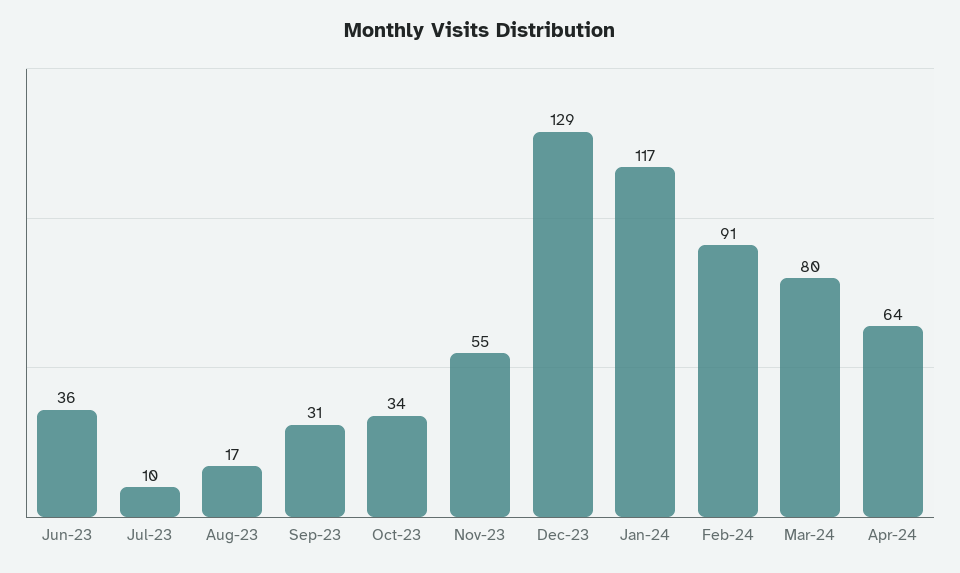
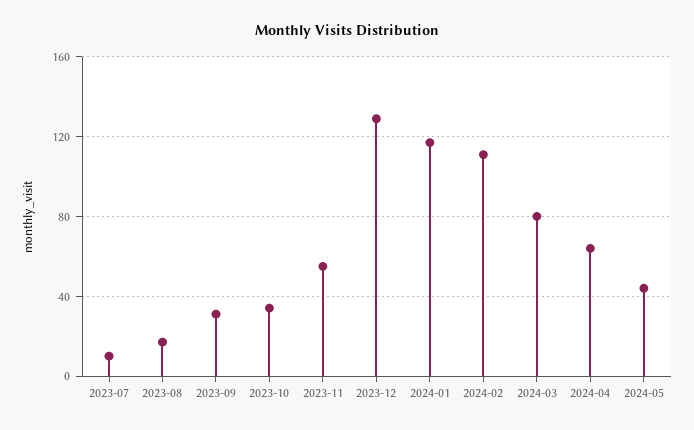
Jun-23: 36 -> none
Feb-24: 91 -> 110
2024-05: none -> 45

